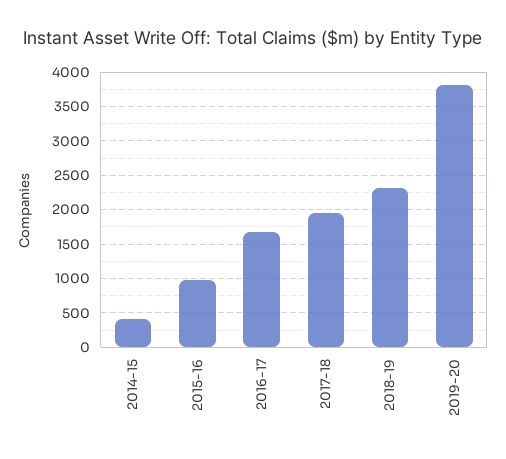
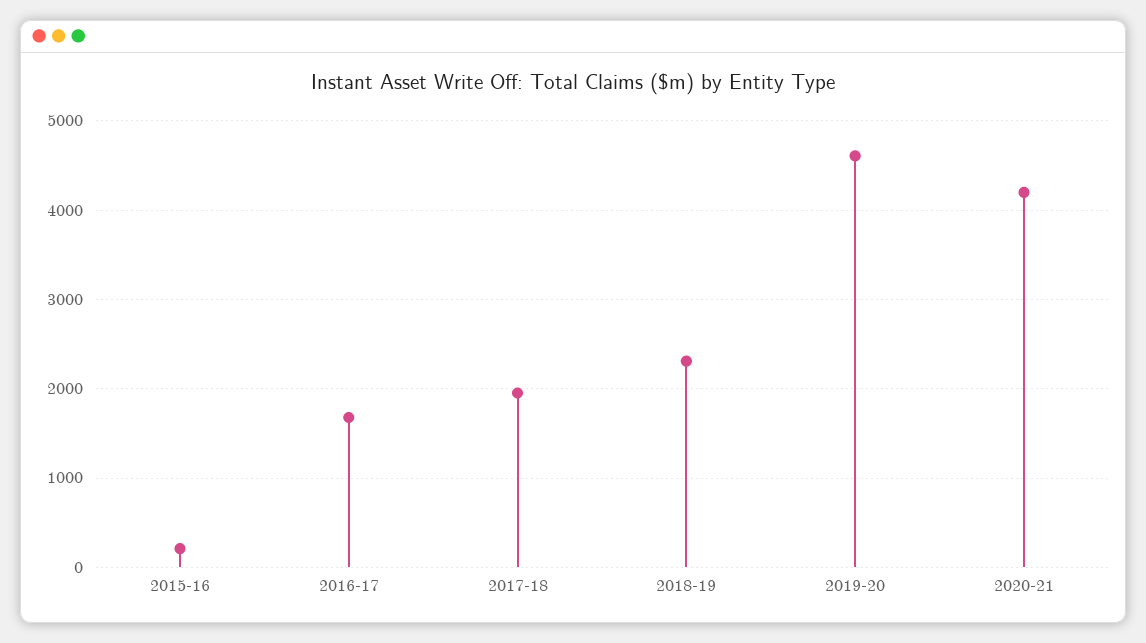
2014-15: 400 -> none
2015-16: 1000 -> 200
2019-20: 3800 -> 4600
2020-21: none -> 4200

